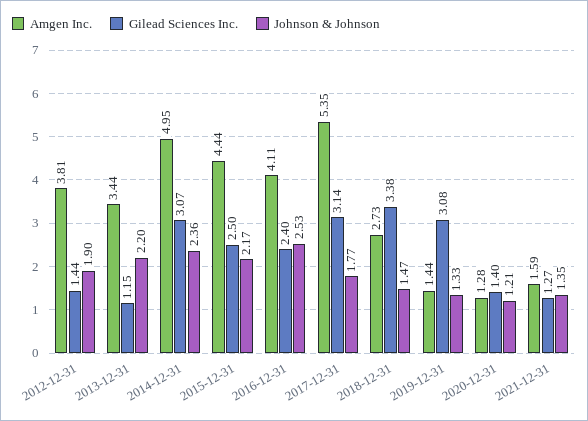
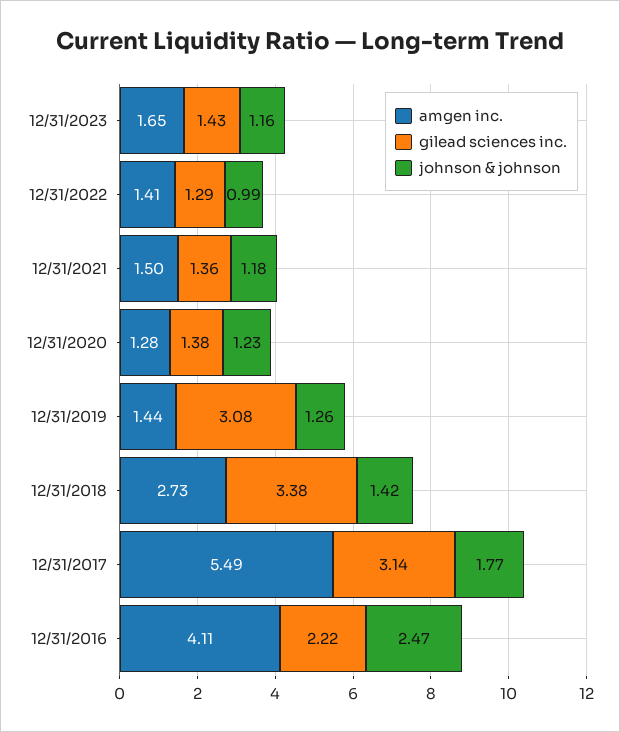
Amgen Inc., 2012-12-31: 3.81 -> none
Gilead Sciences Inc., 2012-12-31: 1.44 -> none
Johnson & Johnson, 2012-12-31: 1.9 -> none
Amgen Inc., 2013-12-31: 3.44 -> none
Gilead Sciences Inc., 2013-12-31: 1.15 -> none
Johnson & Johnson, 2013-12-31: 2.2 -> none
Amgen Inc., 2014-12-31: 4.95 -> none
Gilead Sciences Inc., 2014-12-31: 3.07 -> none
Johnson & Johnson, 2014-12-31: 2.36 -> none
Amgen Inc., 2015-12-31: 4.44 -> none
Gilead Sciences Inc., 2015-12-31: 2.5 -> none
Johnson & Johnson, 2015-12-31: 2.17 -> none
Gilead Sciences Inc., 2016-12-31: 2.4 -> 2.22
Johnson & Johnson, 2016-12-31: 2.53 -> 2.47
Amgen Inc., 2017-12-31: 5.35 -> 5.49
Johnson & Johnson, 2018-12-31: 1.47 -> 1.42
Johnson & Johnson, 2019-12-31: 1.33 -> 1.26
Gilead Sciences Inc., 2020-12-31: 1.4 -> 1.38
Johnson & Johnson, 2020-12-31: 1.21 -> 1.23
Amgen Inc., 2021-12-31: 1.59 -> 1.5
Gilead Sciences Inc., 2021-12-31: 1.27 -> 1.36
Johnson & Johnson, 2021-12-31: 1.35 -> 1.18
Amgen Inc., 12/31/2023: none -> 1.65
Gilead Sciences Inc., 12/31/2023: none -> 1.43
Johnson & Johnson, 12/31/2023: none -> 1.16
Amgen Inc., 12/31/2022: none -> 1.41
Gilead Sciences Inc., 12/31/2022: none -> 1.29
Johnson & Johnson, 12/31/2022: none -> 0.99

